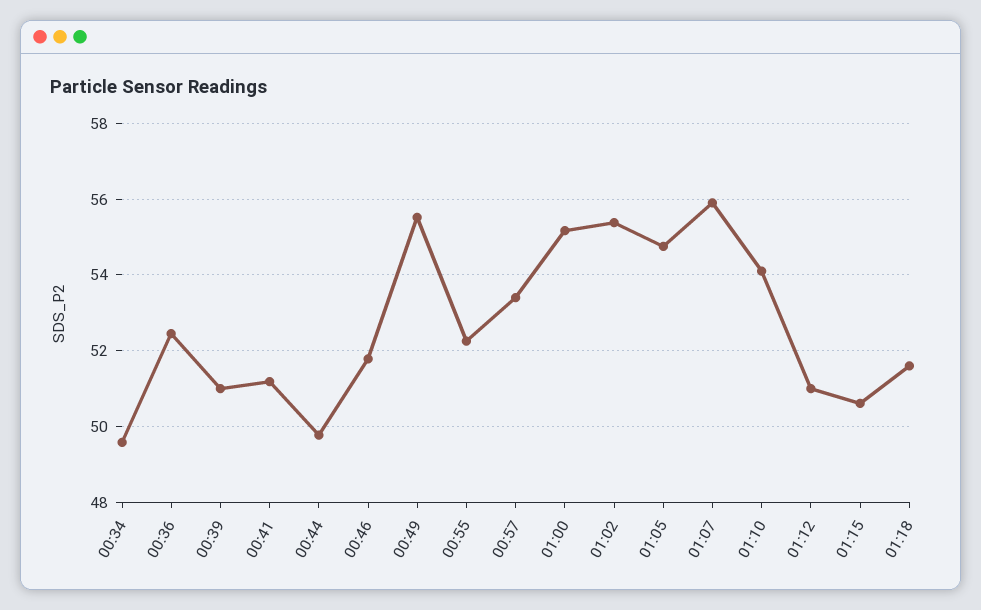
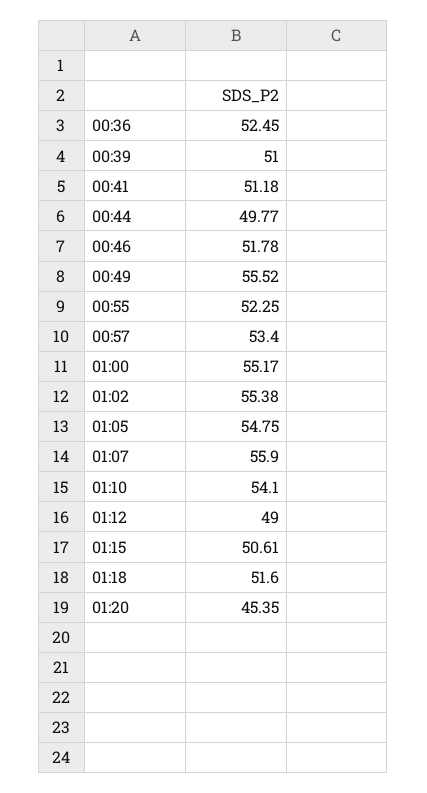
00:34: 49.6 -> none
01:12: 51 -> 49
01:20: none -> 45.35

